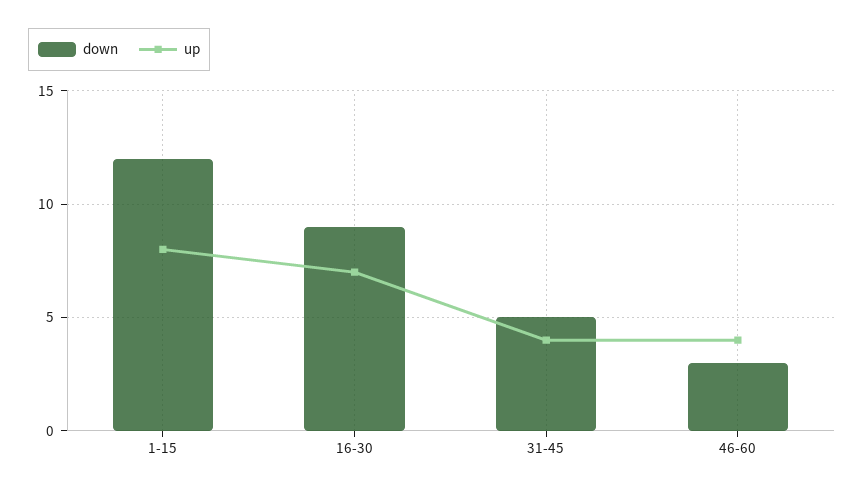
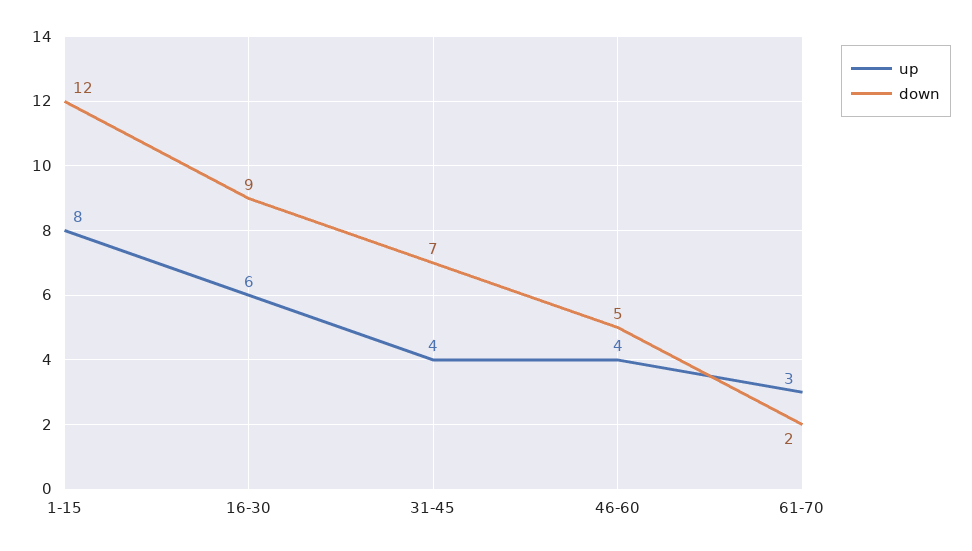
up, 16-30: 7 -> 6
down, 31-45: 5 -> 7
down, 46-60: 3 -> 5
up, 61-70: none -> 3
down, 61-70: none -> 2

